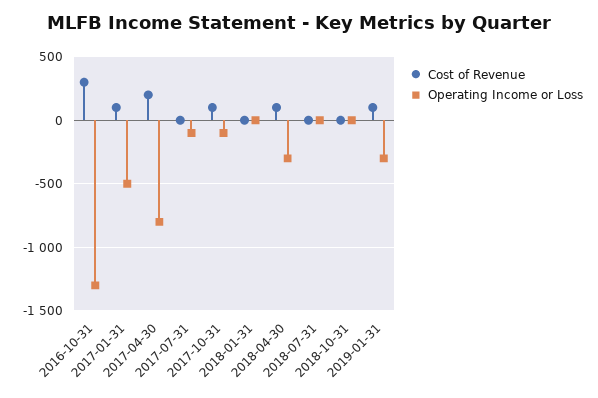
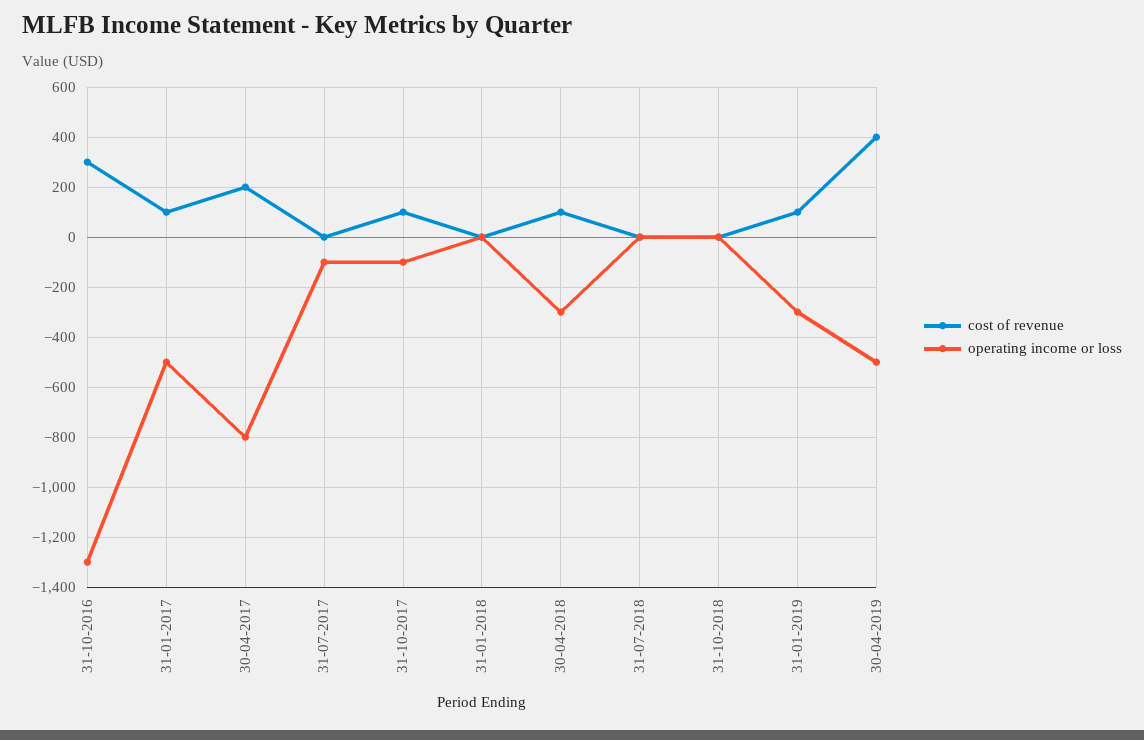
Cost of Revenue, 30-04-2019: none -> 400
Operating Income or Loss, 30-04-2019: none -> -500

